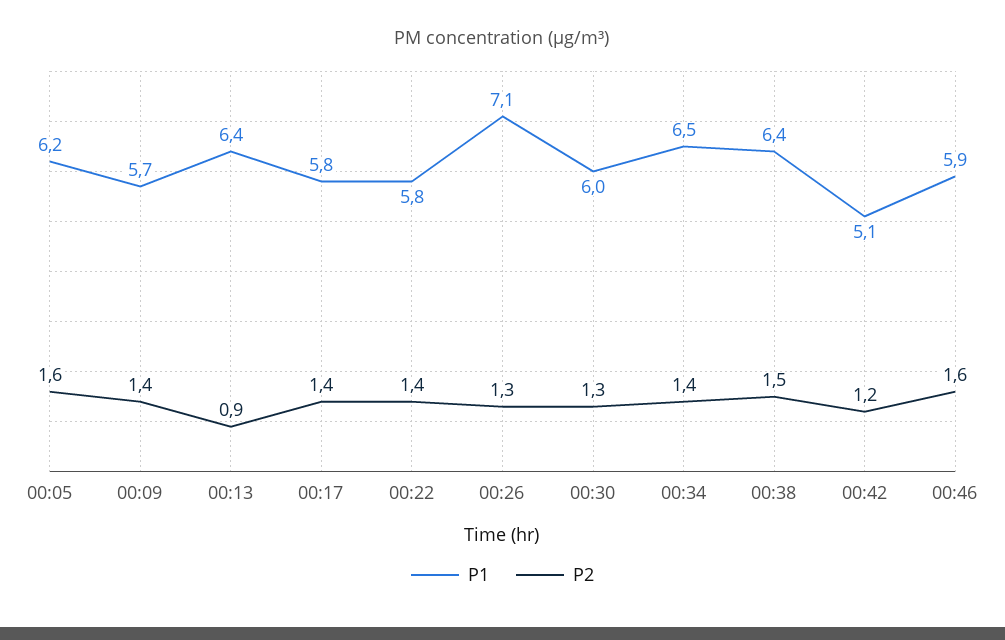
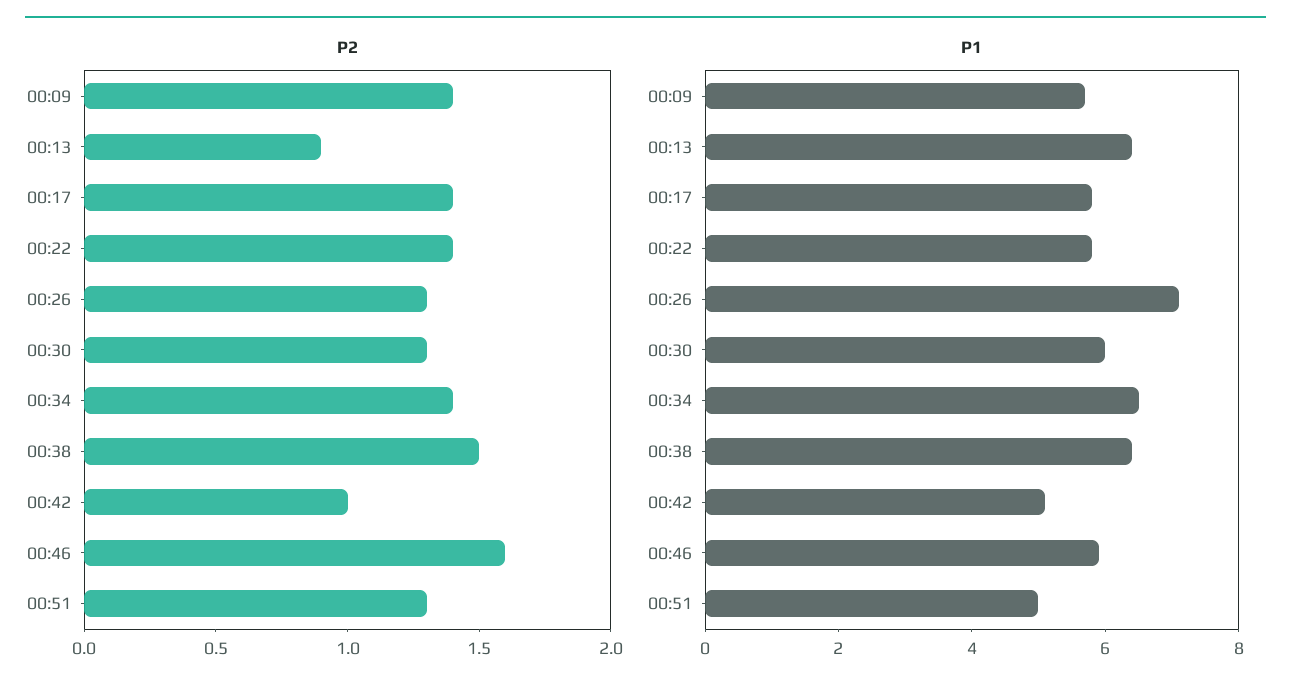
P1, 00:05: 6.2 -> none
P2, 00:05: 1.6 -> none
P2, 00:42: 1.2 -> 1
P2, 00:51: none -> 1.3
P1, 00:51: none -> 5

